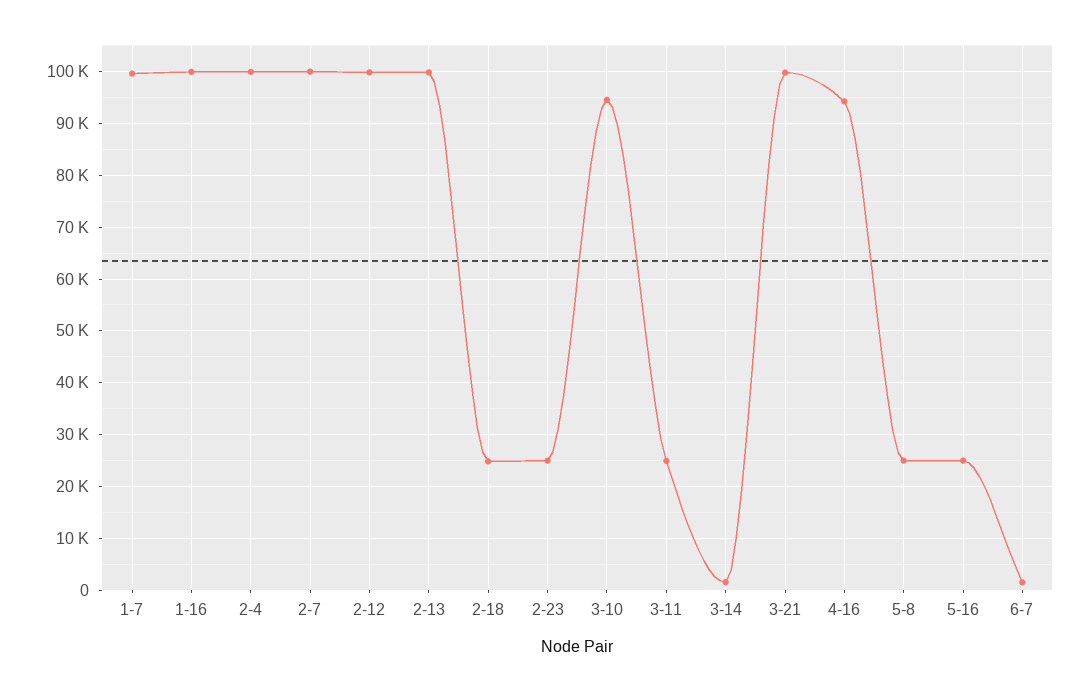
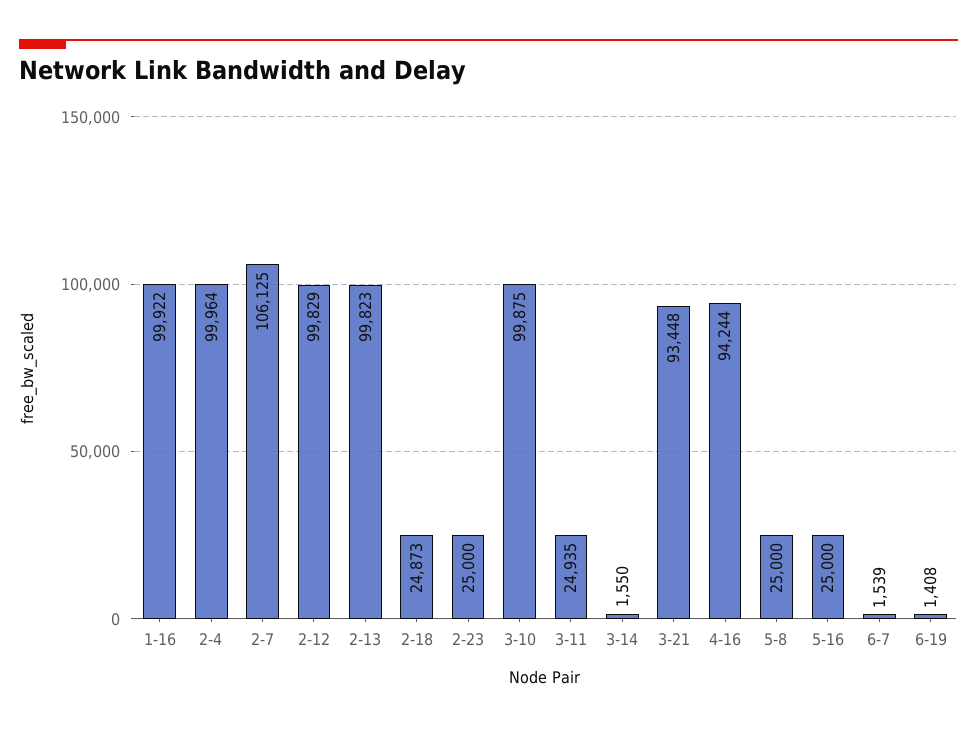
1-7: 100000 -> none
2-7: 100000 -> 106125
3-10: 94000 -> 99875
3-21: 100000 -> 93448
6-19: none -> 1408

